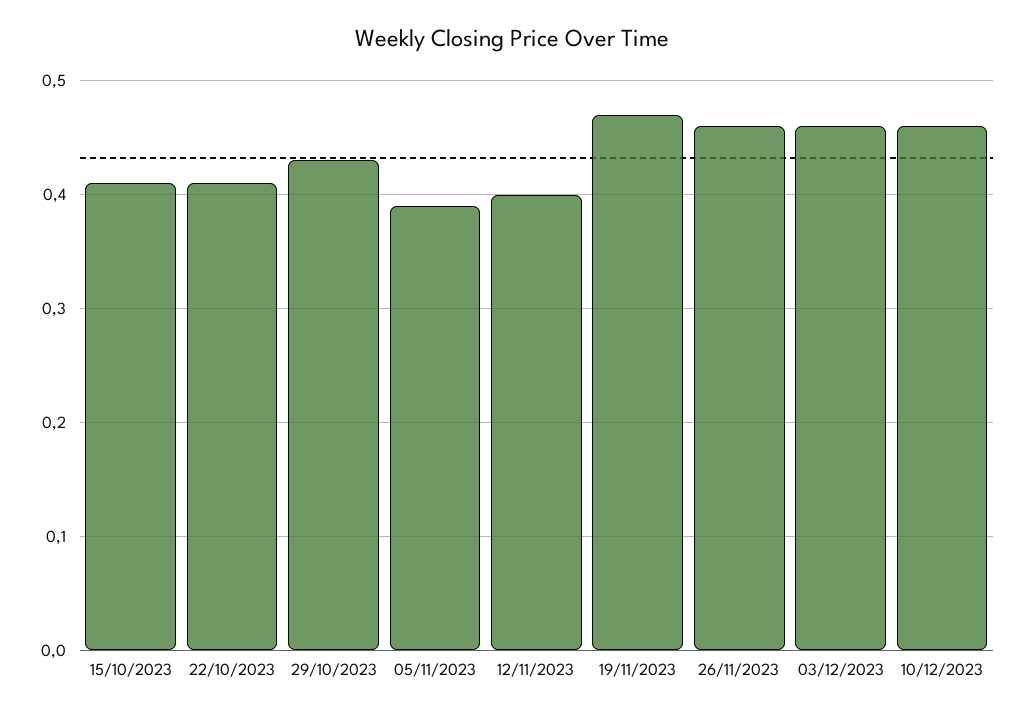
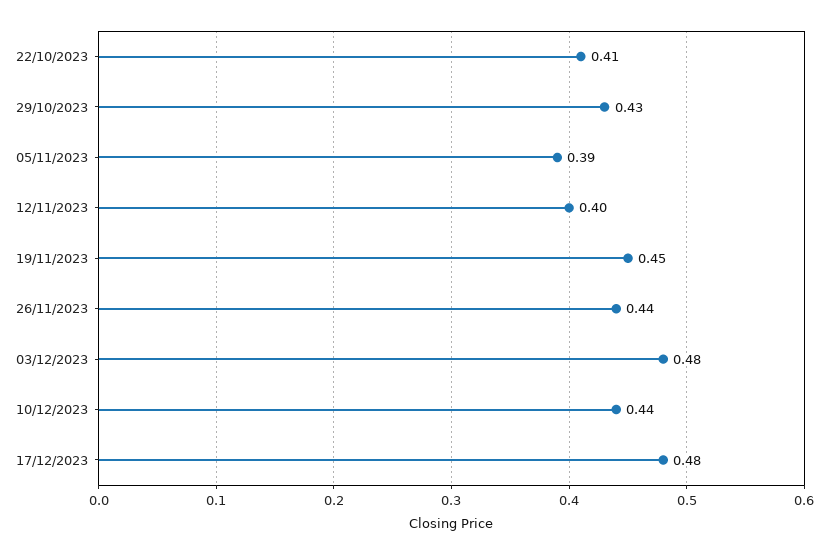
15/10/2023: 0.41 -> none
19/11/2023: 0.47 -> 0.45
26/11/2023: 0.46 -> 0.44
03/12/2023: 0.46 -> 0.48
10/12/2023: 0.46 -> 0.44
17/12/2023: none -> 0.48

